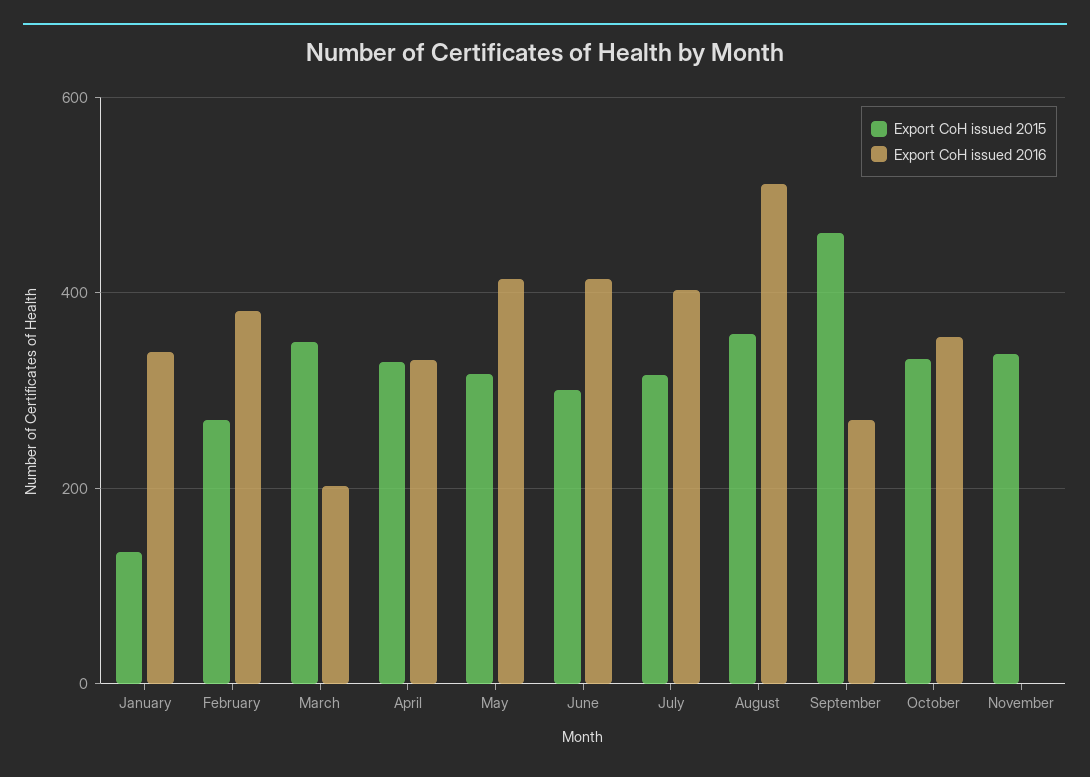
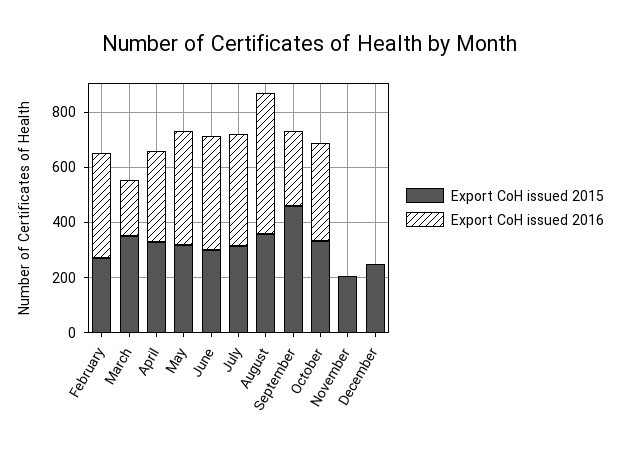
Export CoH issued 2015, January: 140 -> none
Export CoH issued 2016, January: 340 -> none
Export CoH issued 2015, November: 340 -> 200
Export CoH issued 2015, December: none -> 250
Export CoH issued 2016, December: none -> 0

